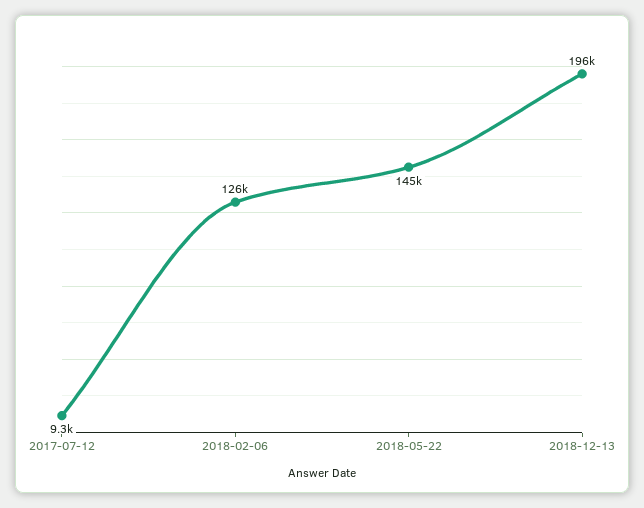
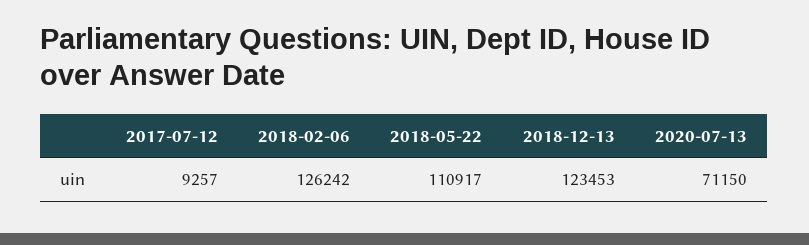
2018-05-22: 145000 -> 110917
2018-12-13: 196000 -> 123453
2020-07-13: none -> 71150

